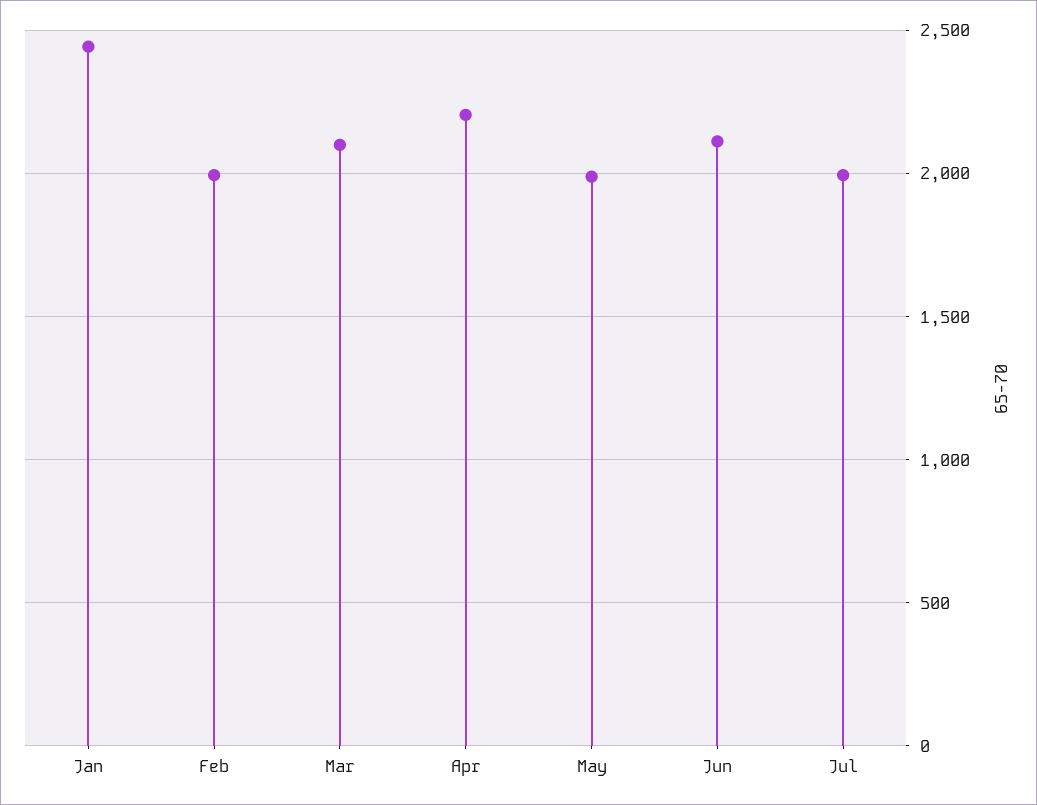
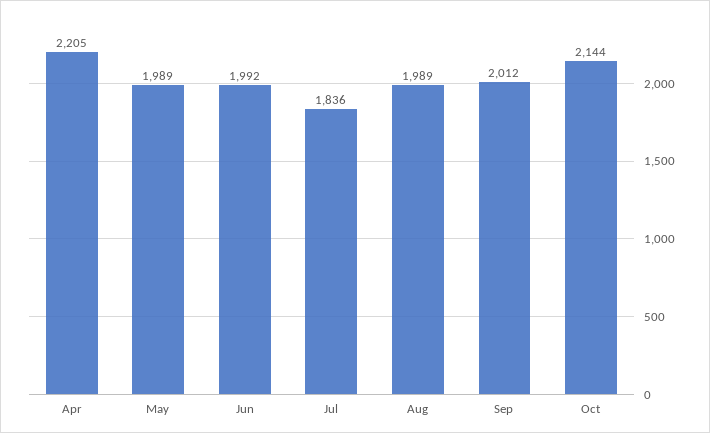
Jan: 2450 -> none
Feb: 2000 -> none
Mar: 2100 -> none
Jun: 2100 -> 1992
Jul: 2000 -> 1836
Aug: none -> 1989
Sep: none -> 2012
Oct: none -> 2144

